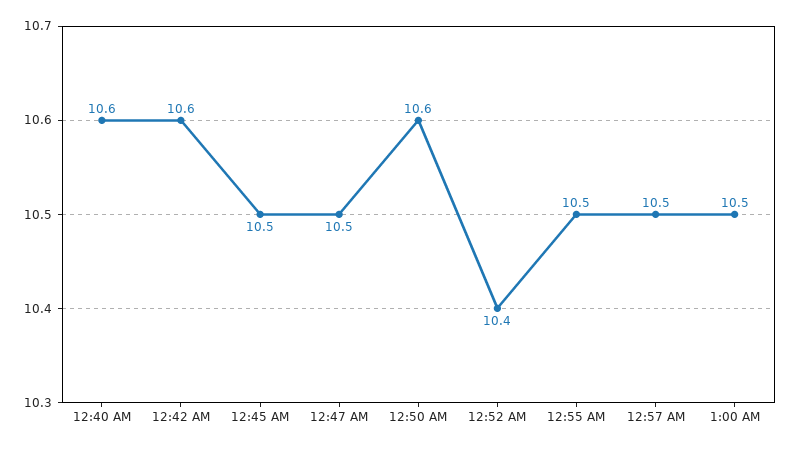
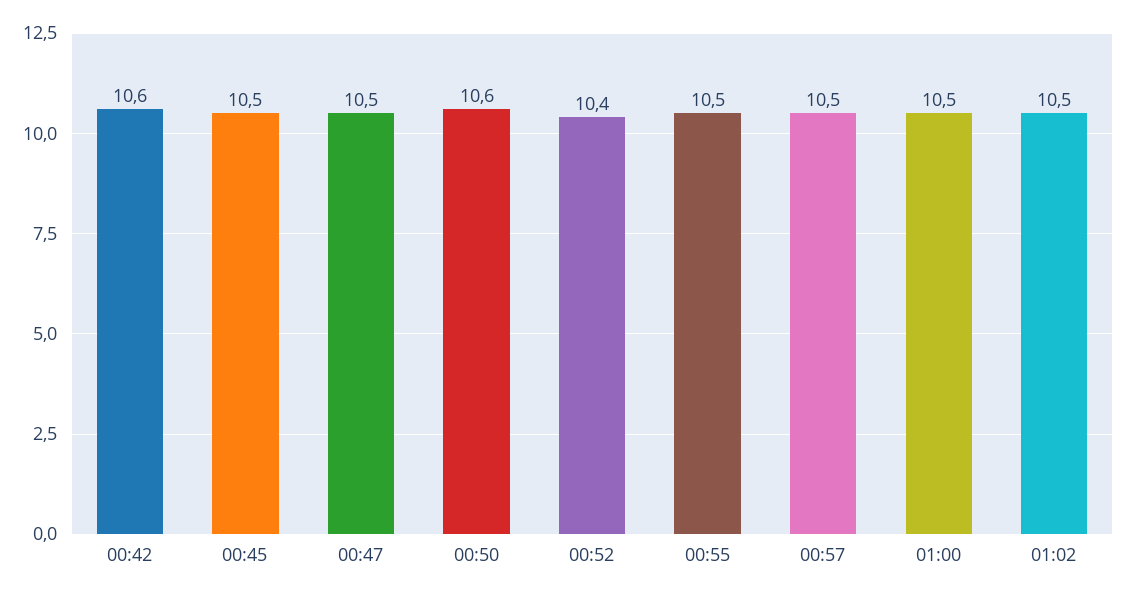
12:40 AM: 10.6 -> none
01:02: none -> 10.5

